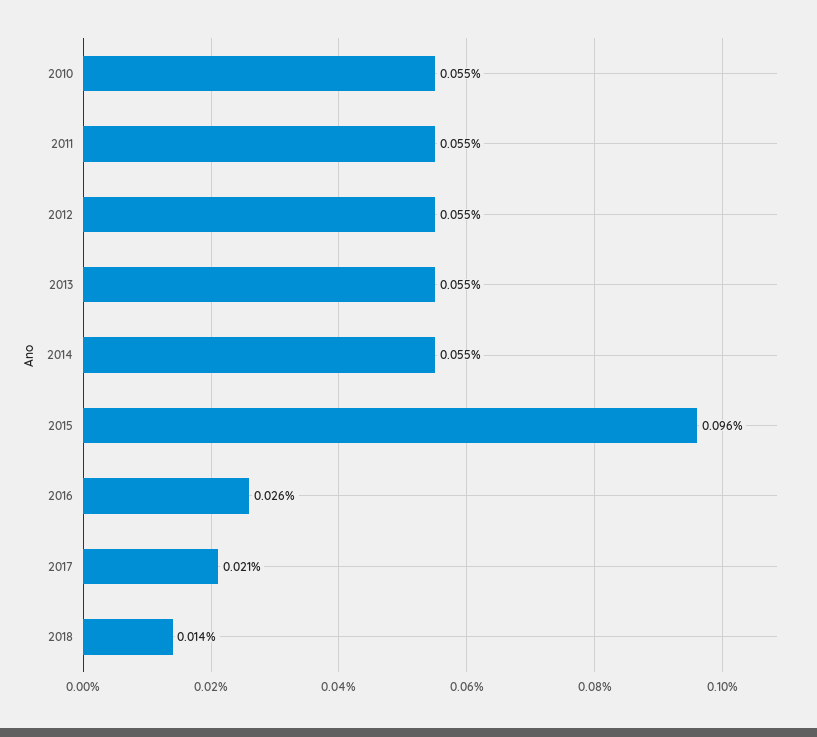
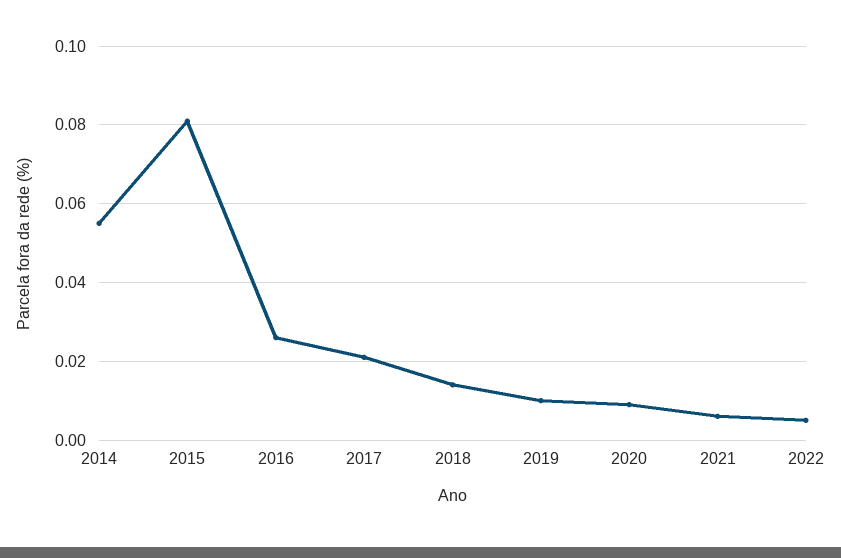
2010: 0.055 -> none
2011: 0.055 -> none
2012: 0.055 -> none
2013: 0.055 -> none
2015: 0.096 -> 0.08
2019: none -> 0.01
2020: none -> 0.01
2021: none -> 0.005
2022: none -> 0.005

